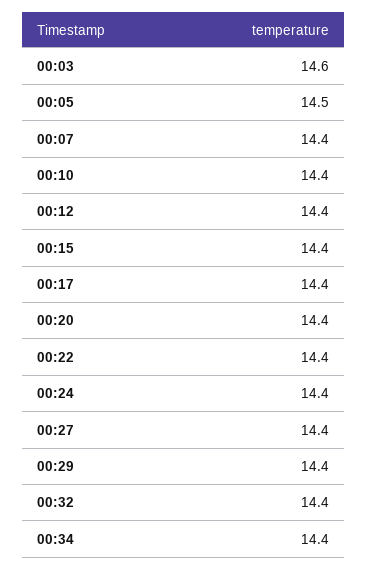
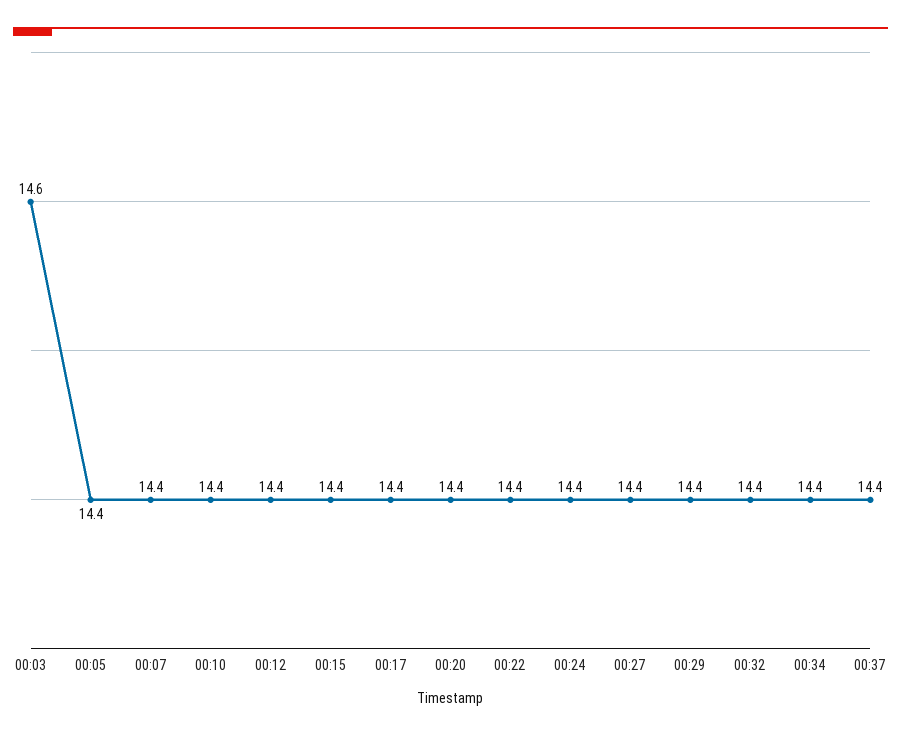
00:05: 14.5 -> 14.4
00:37: none -> 14.4

